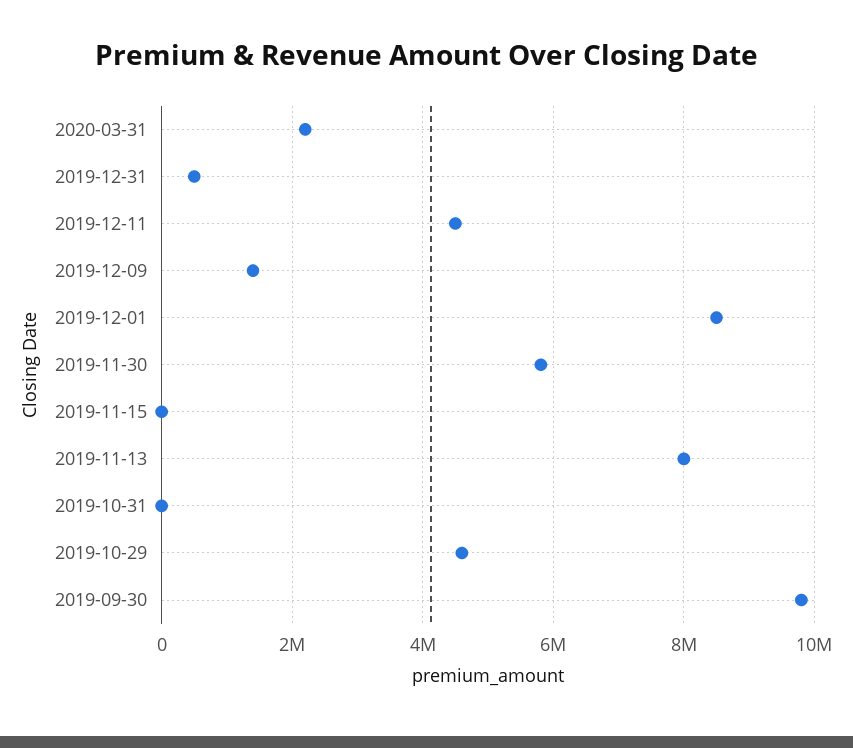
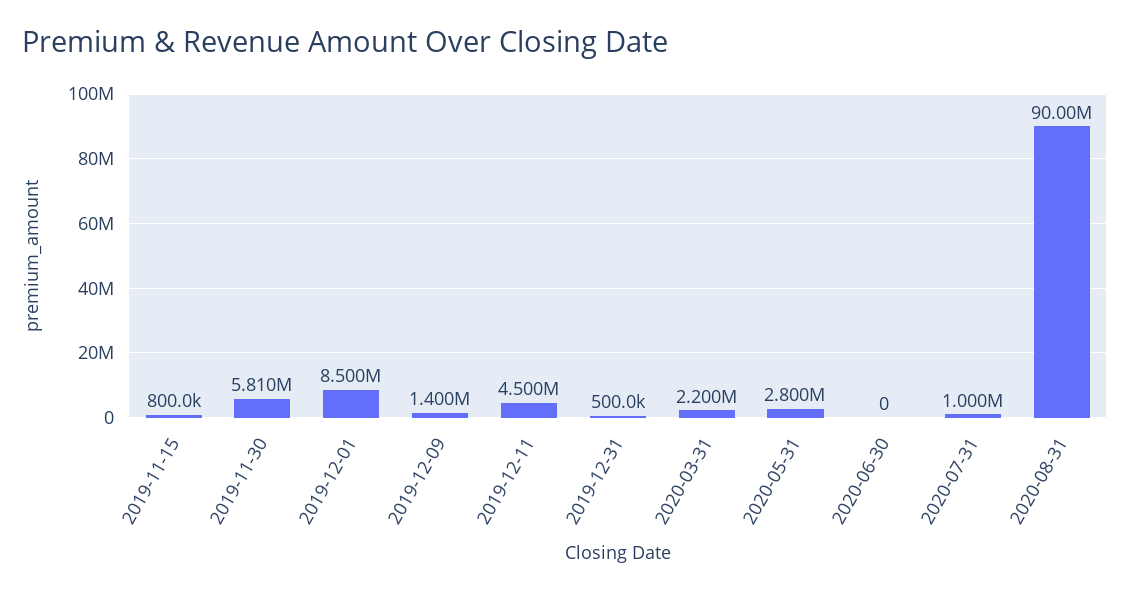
2019-11-15: 0 -> 800000
2019-11-13: 8000000 -> none
2019-10-31: 0 -> none
2019-10-29: 4600000 -> none
2019-09-30: 9800000 -> none
2020-05-31: none -> 2800000
2020-06-30: none -> 0
2020-07-31: none -> 1000000
2020-08-31: none -> 90000000

